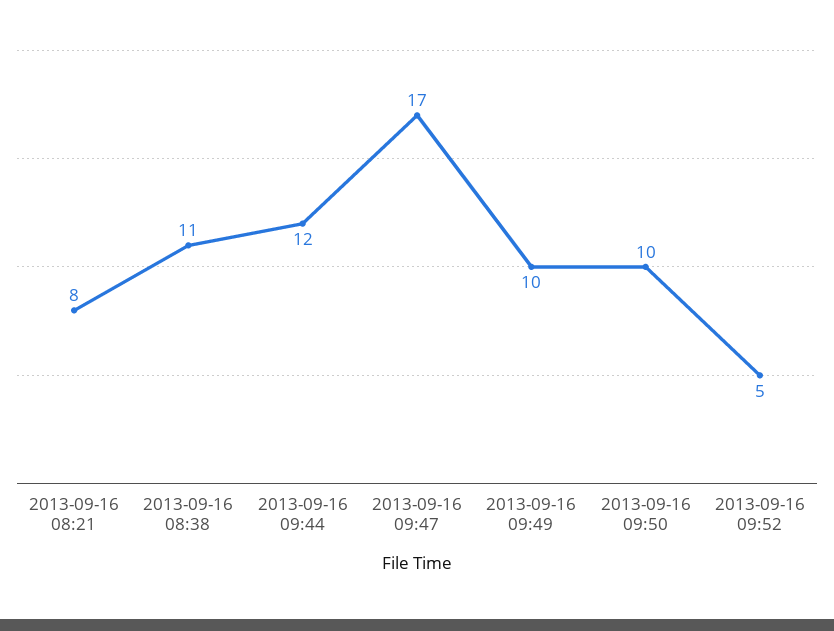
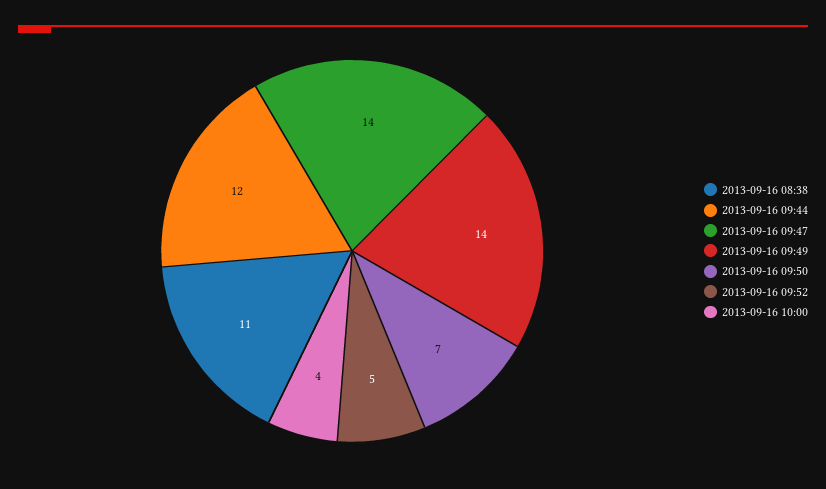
2013-09-16 08:21: 8 -> none
2013-09-16 09:47: 17 -> 14
2013-09-16 09:49: 10 -> 14
2013-09-16 09:50: 10 -> 7
2013-09-16 10:00: none -> 4

